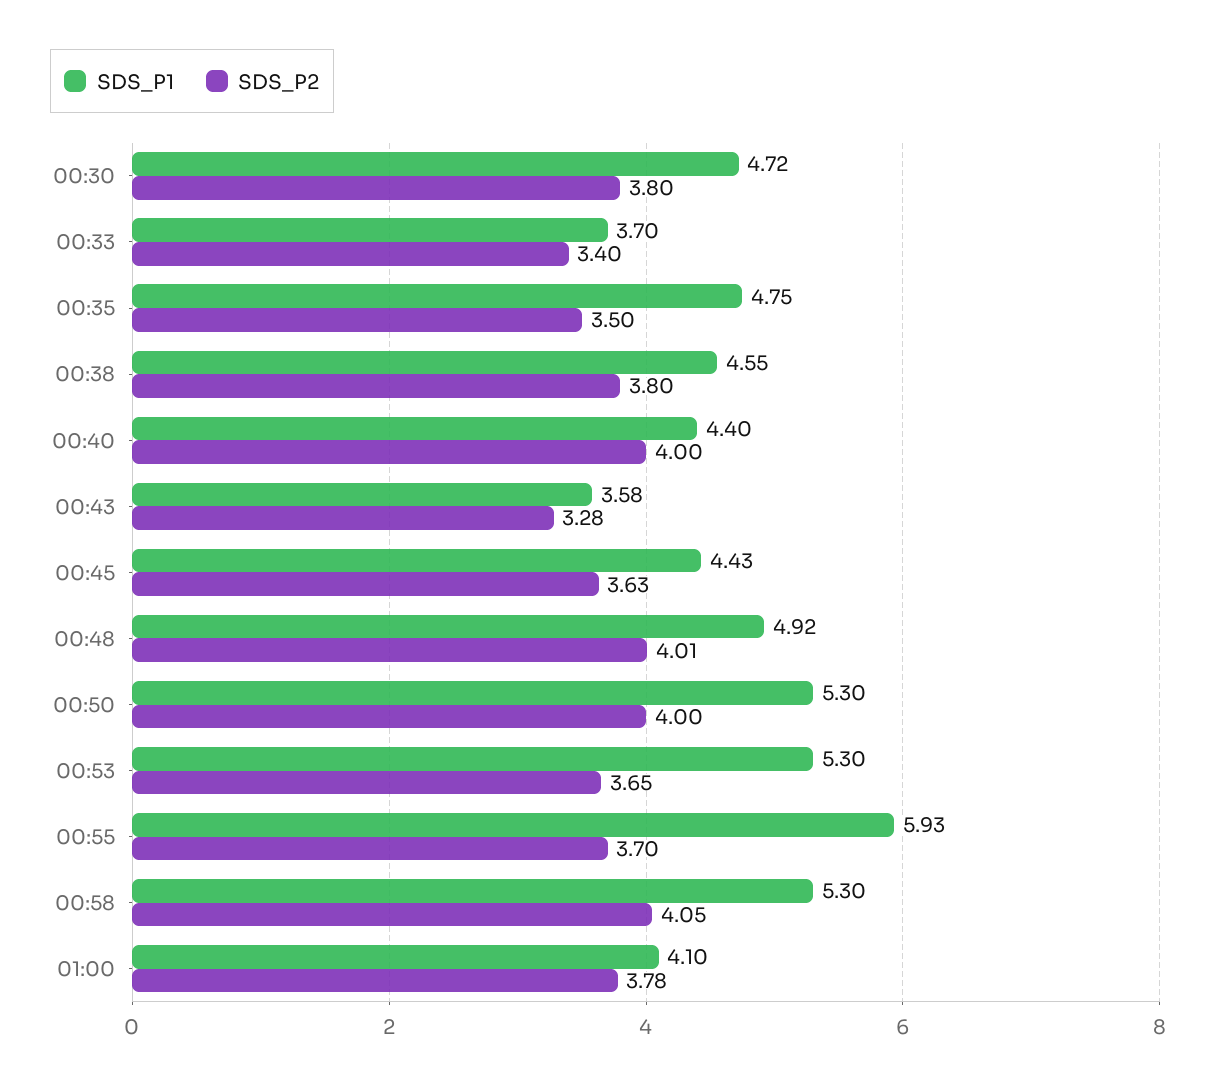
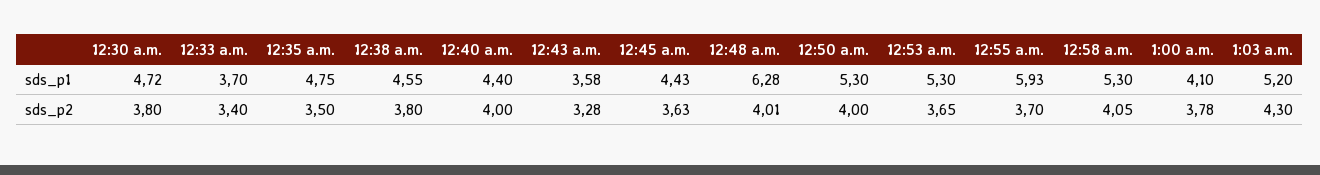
SDS_P1, 00:48: 4.92 -> 6.28
SDS_P1, 1:03 a.m.: none -> 5.2
SDS_P2, 1:03 a.m.: none -> 4.3

